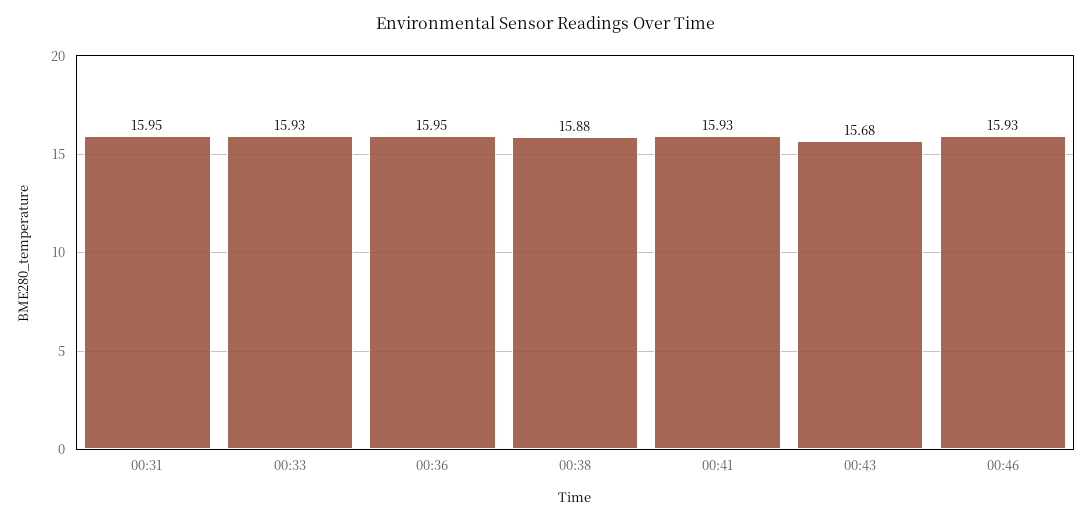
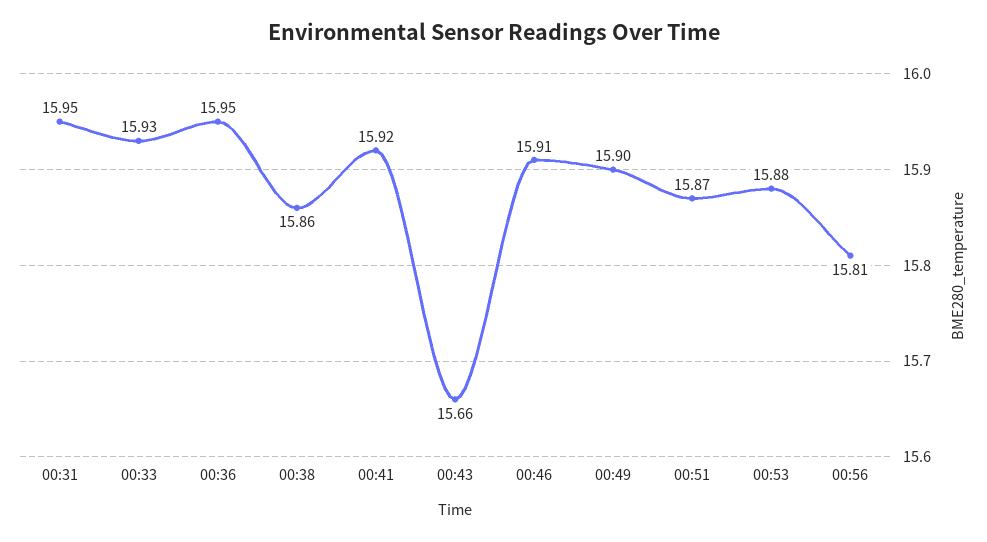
00:38: 15.88 -> 15.86
00:41: 15.93 -> 15.92
00:43: 15.68 -> 15.66
00:46: 15.93 -> 15.91
00:49: none -> 15.9
00:51: none -> 15.87
00:53: none -> 15.88
00:56: none -> 15.81

